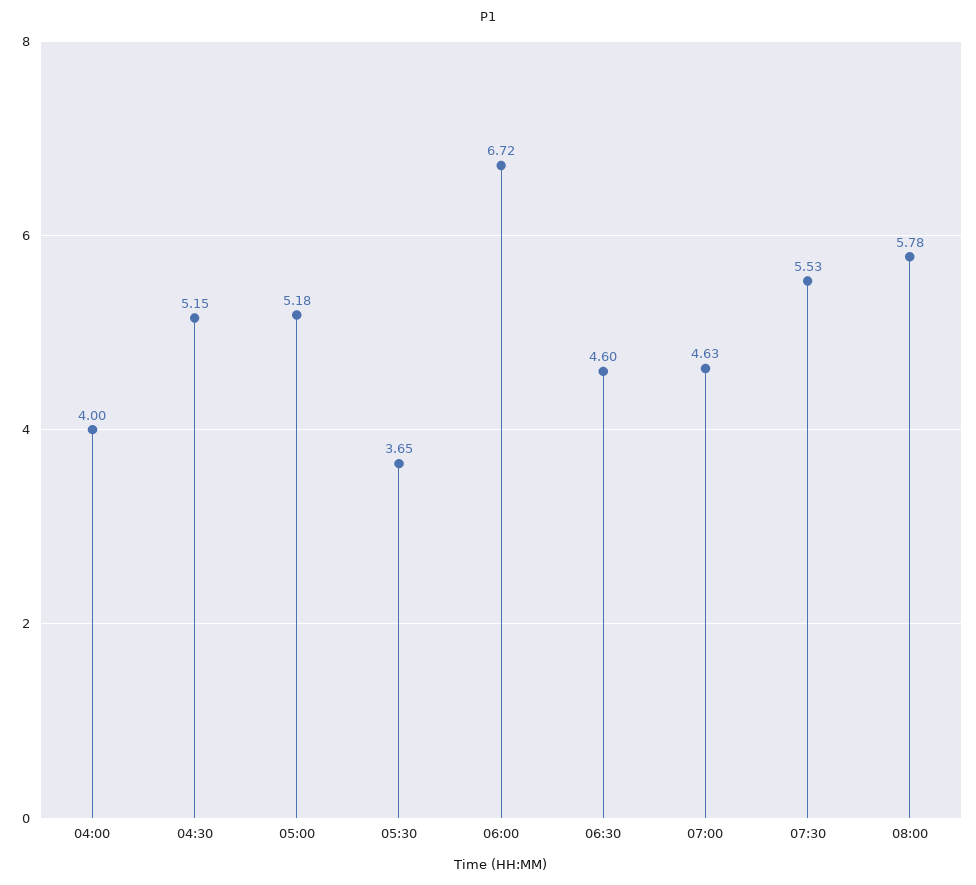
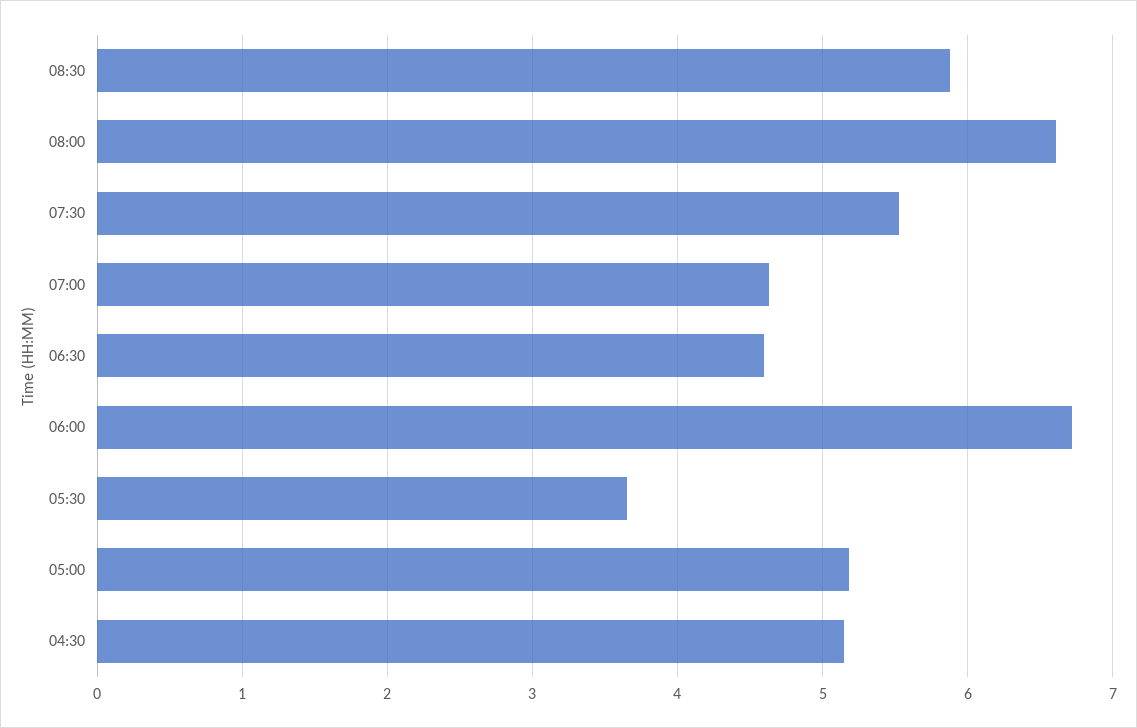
04:00: 4 -> none
08:00: 5.78 -> 6.6
08:30: none -> 5.9

